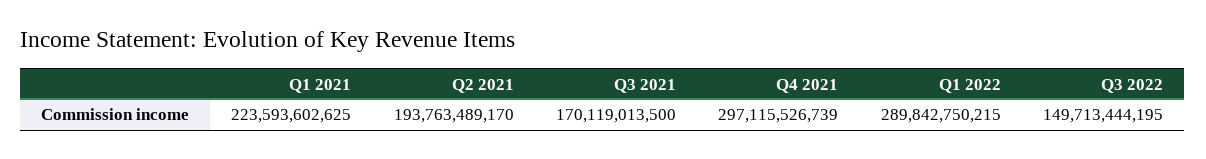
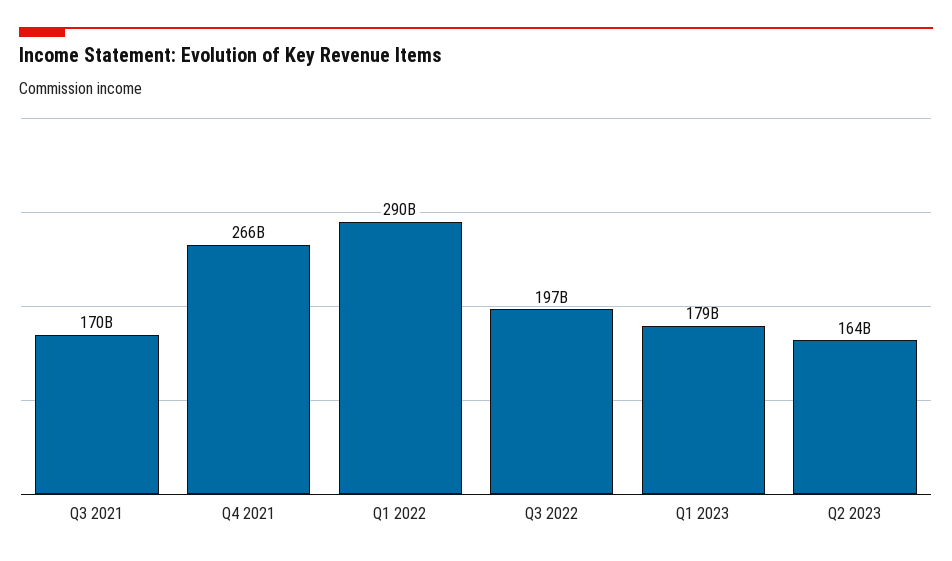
Q1 2021: 223593602625 -> none
Q2 2021: 193763489170 -> none
Q4 2021: 297115526739 -> 266000000000
Q3 2022: 149713444195 -> 197000000000
Q1 2023: none -> 179000000000
Q2 2023: none -> 164000000000

